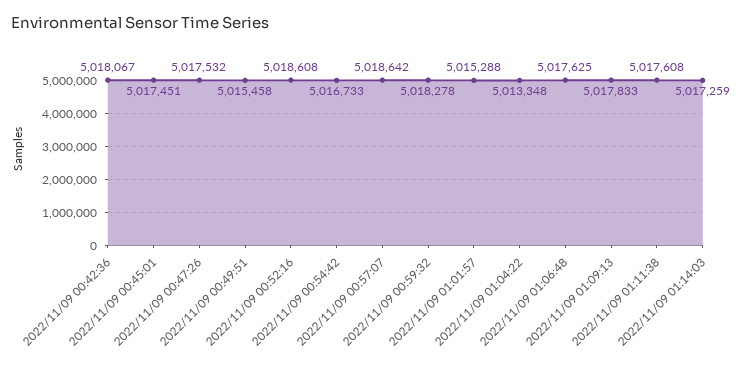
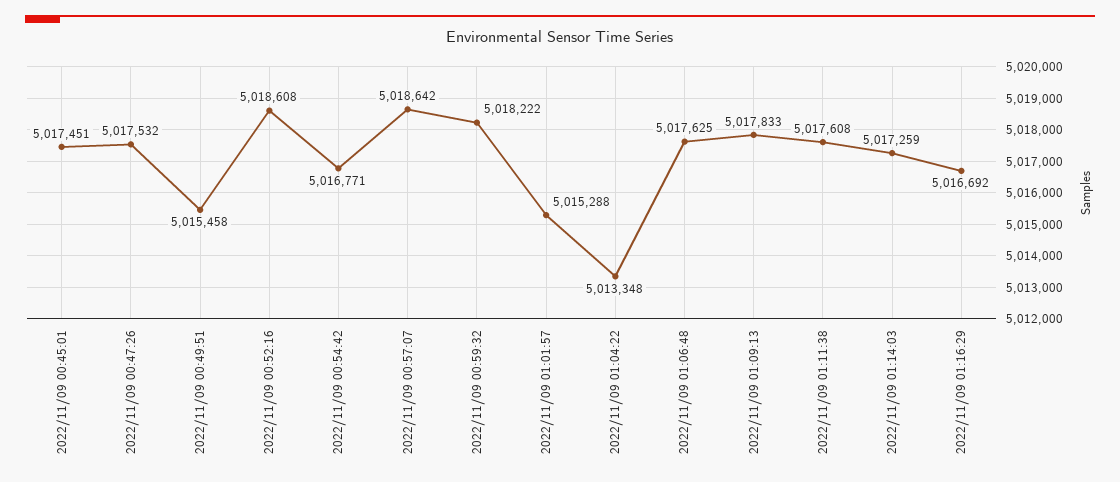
2022/11/09 00:42:36: 5018067 -> none
2022/11/09 00:54:42: 5016733 -> 5016771
2022/11/09 00:59:32: 5018278 -> 5018222
2022/11/09 01:16:29: none -> 5016692

